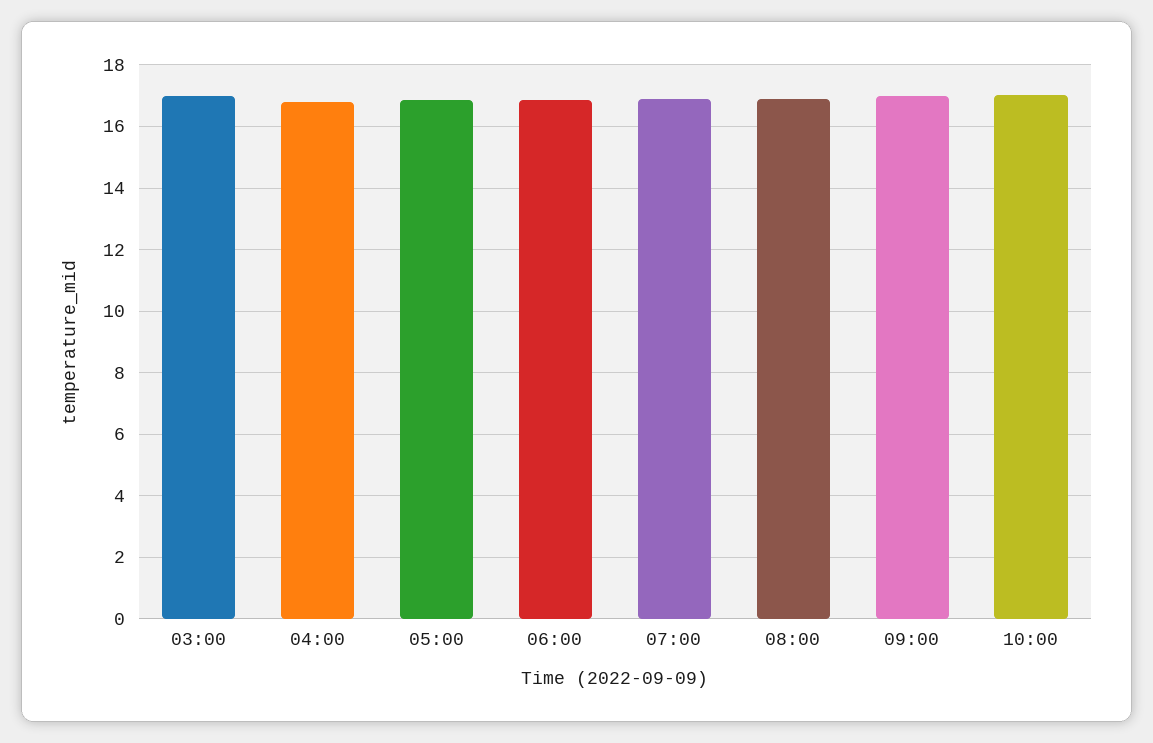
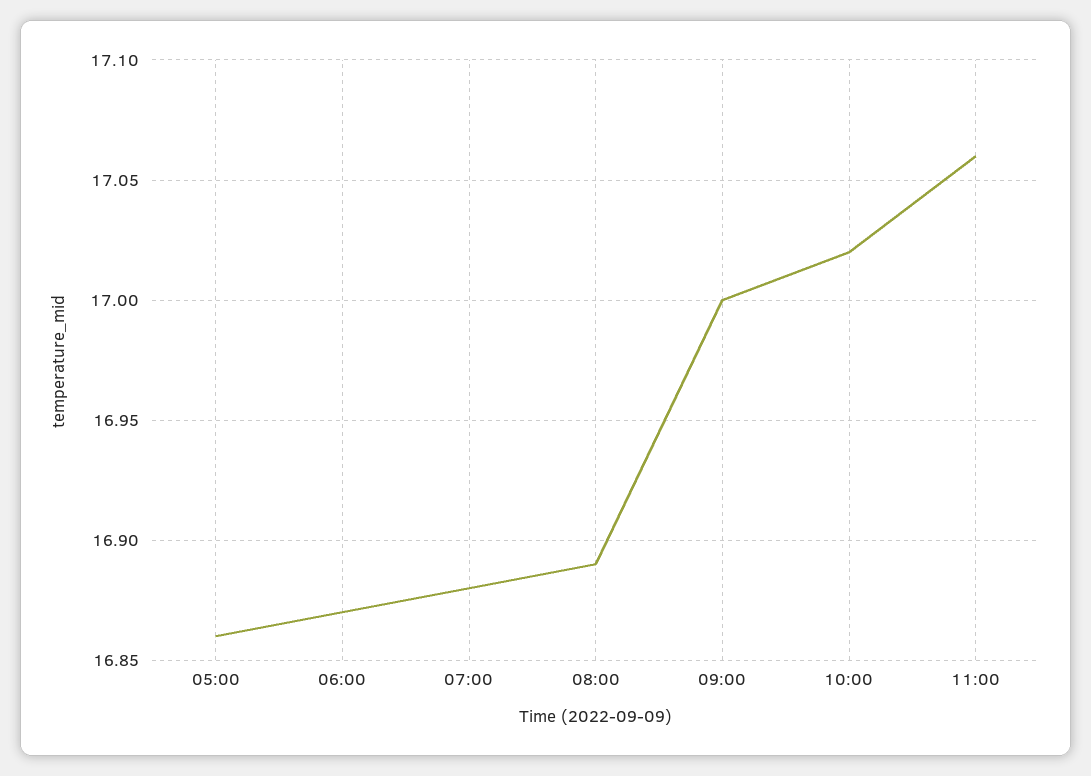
03:00: 17 -> none
04:00: 16.8 -> none
11:00: none -> 17.06

